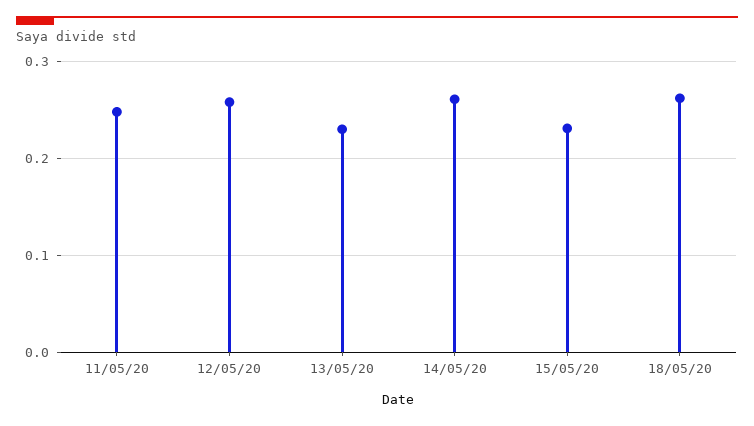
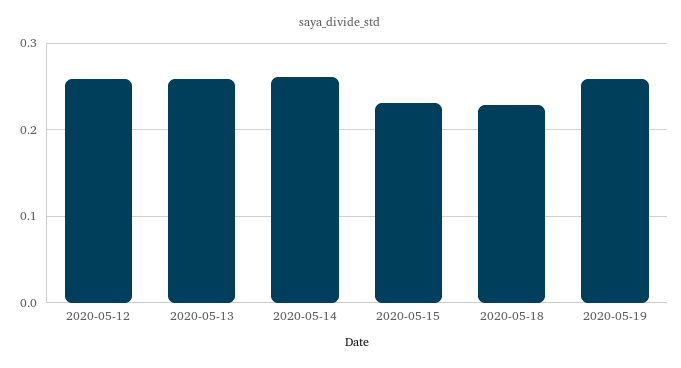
11/05/20: 0.25 -> none
13/05/20: 0.23 -> 0.26
18/05/20: 0.26 -> 0.23
2020-05-19: none -> 0.26

